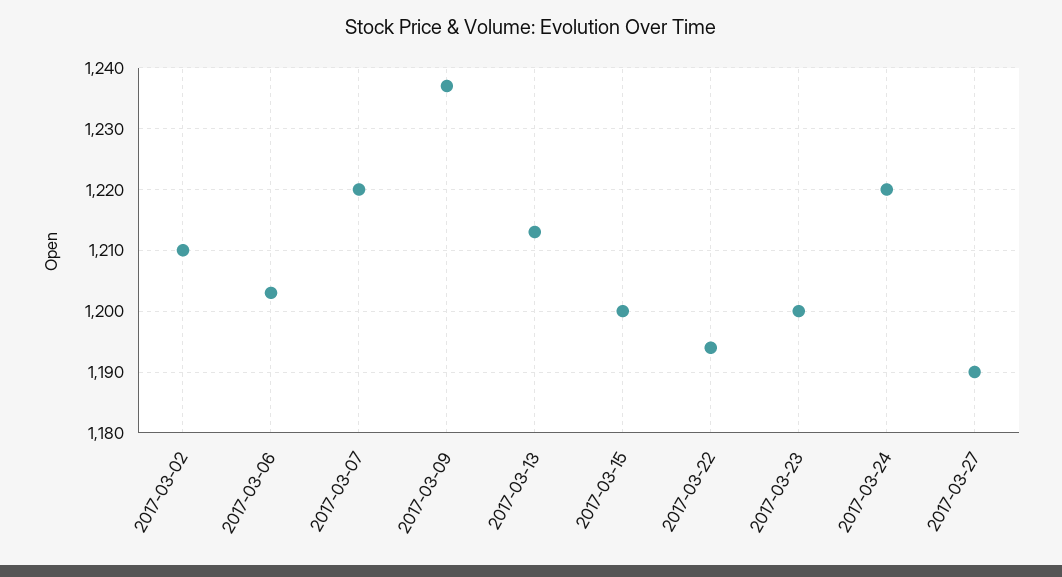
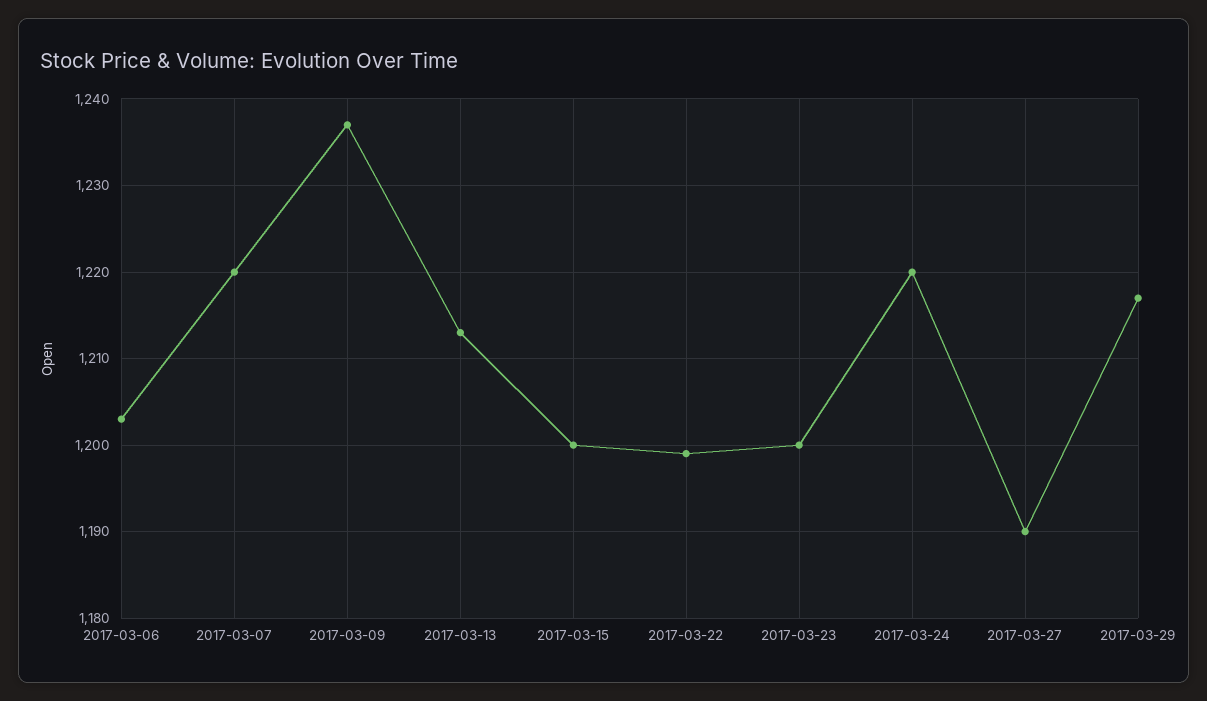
2017-03-02: 1210 -> none
2017-03-22: 1194 -> 1199
2017-03-29: none -> 1217

